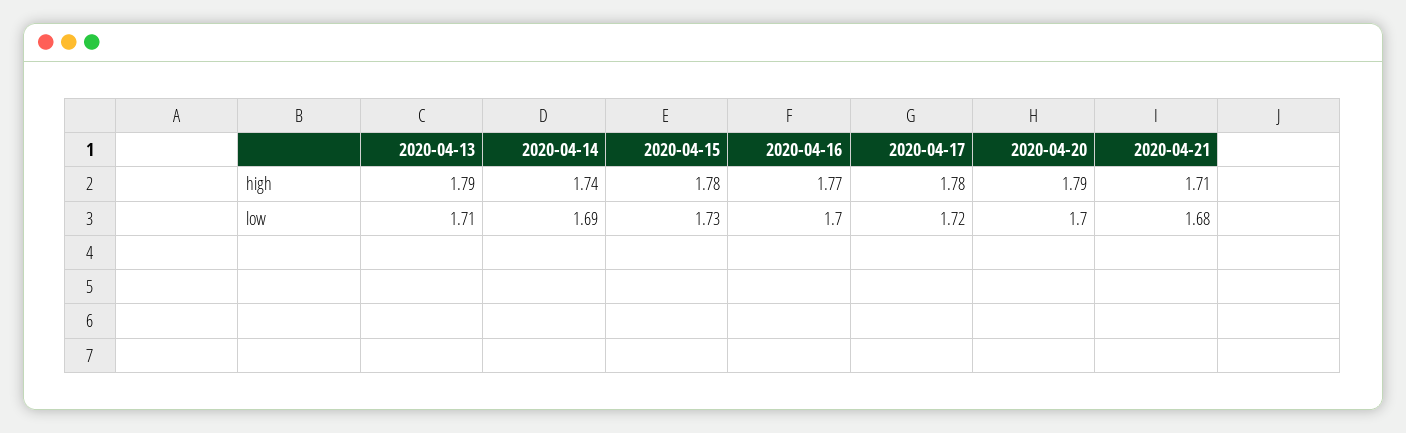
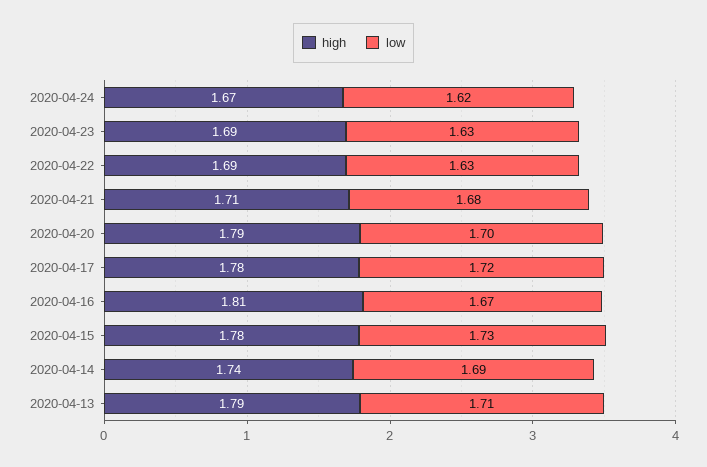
high, 2020-04-16: 1.77 -> 1.81
low, 2020-04-16: 1.7 -> 1.67
high, 2020-04-24: none -> 1.67
low, 2020-04-24: none -> 1.62
high, 2020-04-23: none -> 1.69
low, 2020-04-23: none -> 1.63
high, 2020-04-22: none -> 1.69
low, 2020-04-22: none -> 1.63

